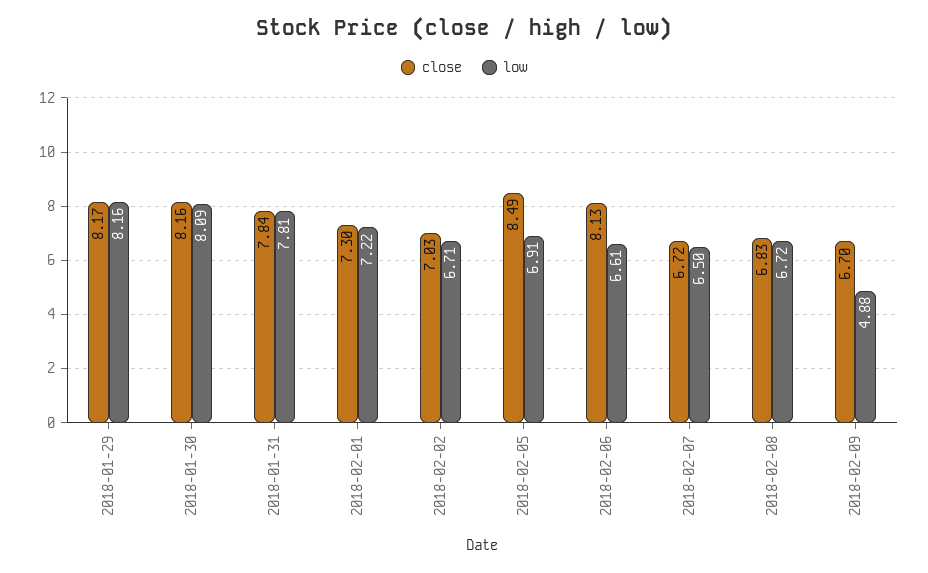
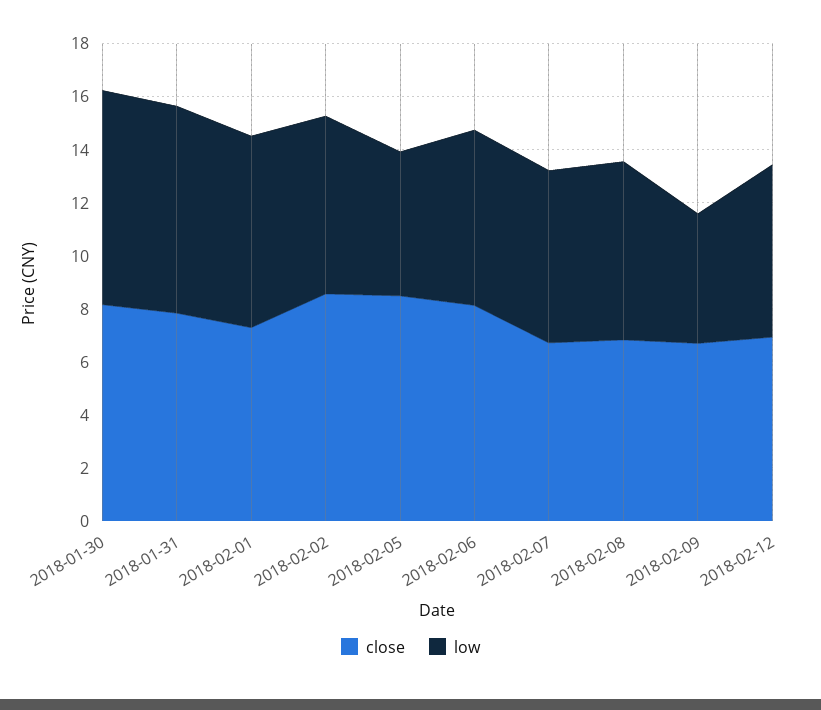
close, 2018-01-29: 8.17 -> none
low, 2018-01-29: 8.16 -> none
close, 2018-02-02: 7.03 -> 8.5
low, 2018-02-05: 6.91 -> 5.5
close, 2018-02-12: none -> 7
low, 2018-02-12: none -> 6.5

